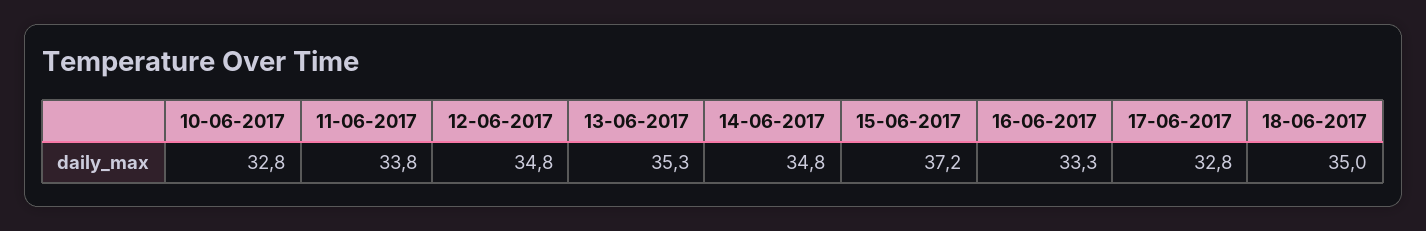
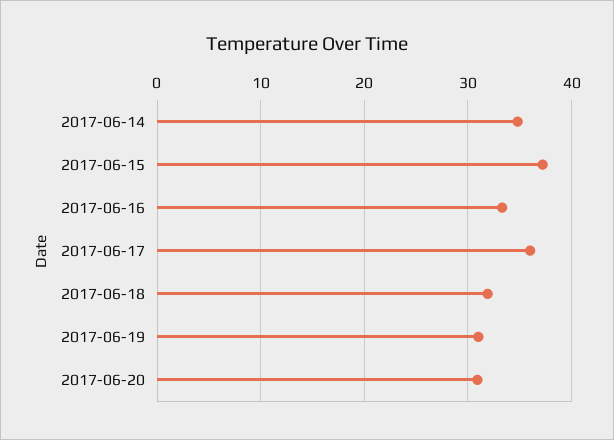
10-06-2017: 32.8 -> none
11-06-2017: 33.8 -> none
12-06-2017: 34.8 -> none
13-06-2017: 35.3 -> none
17-06-2017: 32.8 -> 36
18-06-2017: 35 -> 32
2017-06-19: none -> 31
2017-06-20: none -> 31

